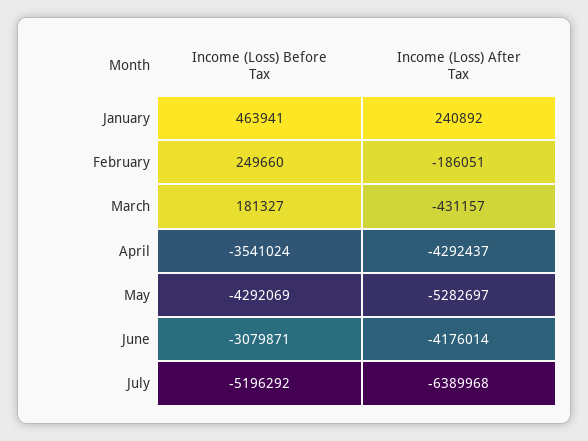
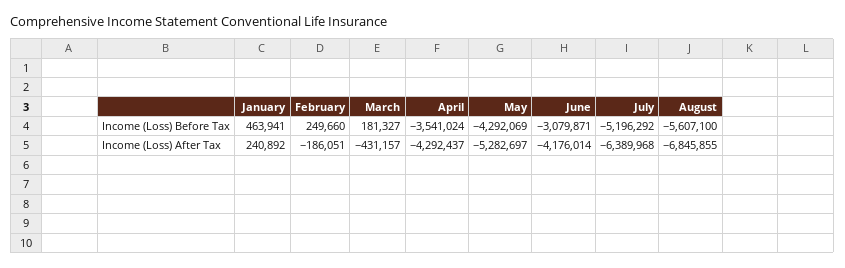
Income (Loss) Before Tax, August: none -> -5607100
Income (Loss) After Tax, August: none -> -6845855

